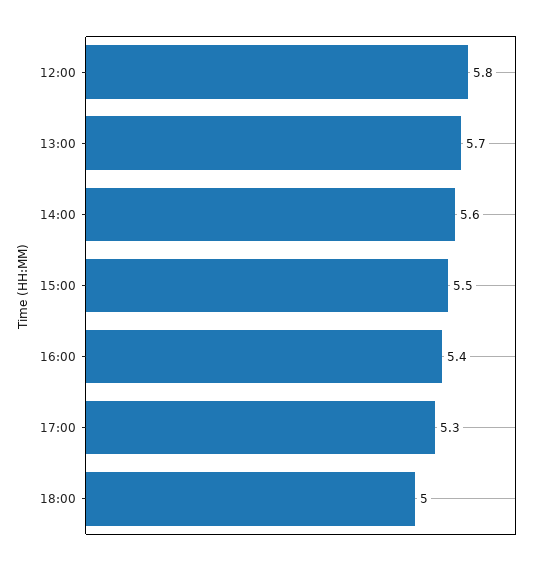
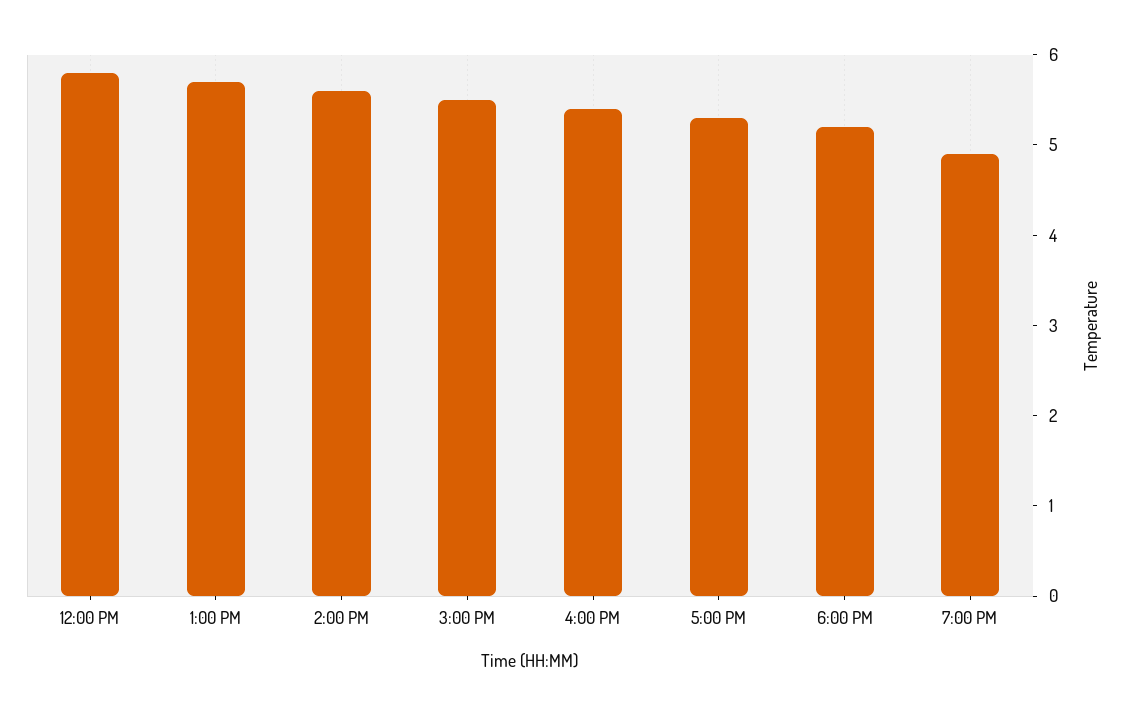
18:00: 5 -> 5.2
7:00 PM: none -> 4.9

